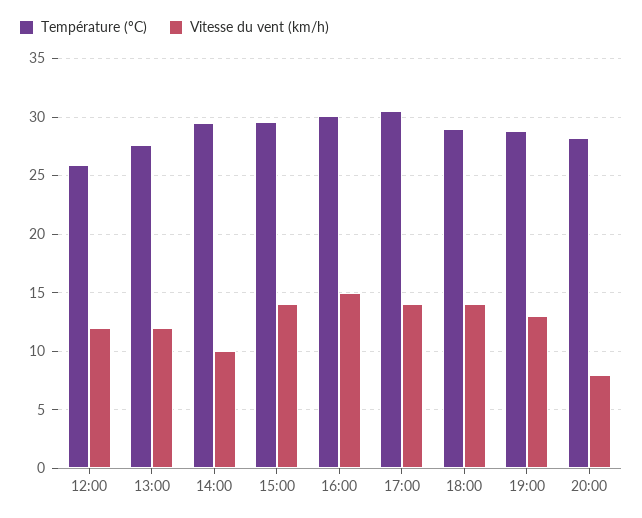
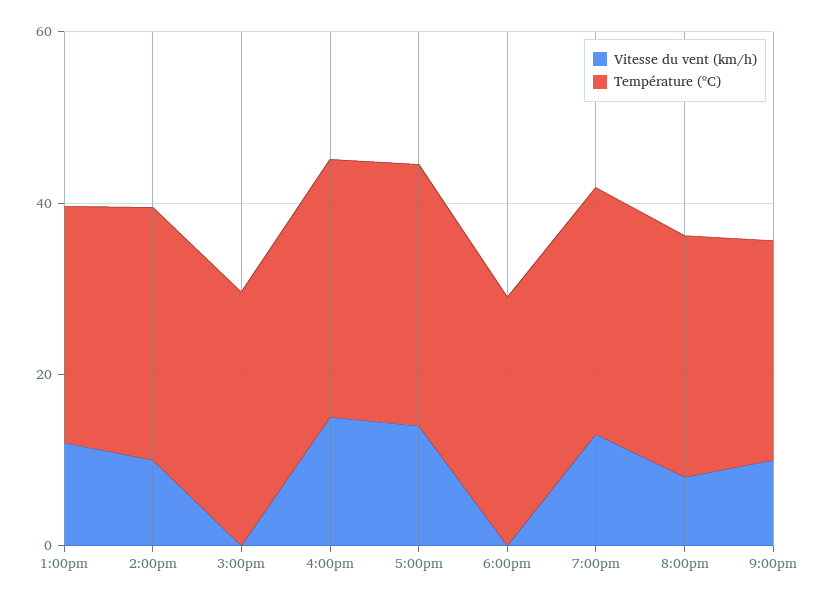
Température (ºC), 12:00: 26 -> none
Vitesse du vent (km/h), 12:00: 12 -> none
Vitesse du vent (km/h), 15:00: 14 -> 0
Vitesse du vent (km/h), 18:00: 14 -> 0
Vitesse du vent (km/h), 9:00pm: none -> 10
Température (ºC), 9:00pm: none -> 25

